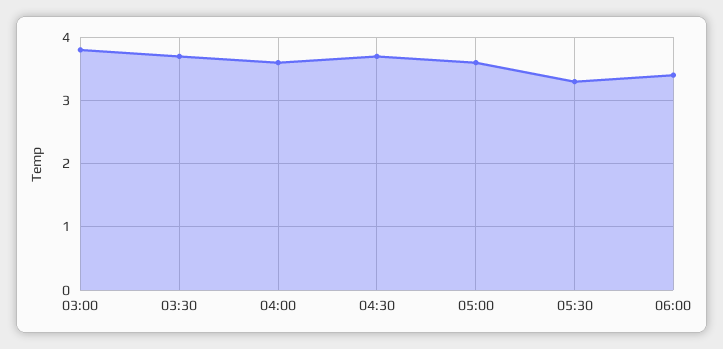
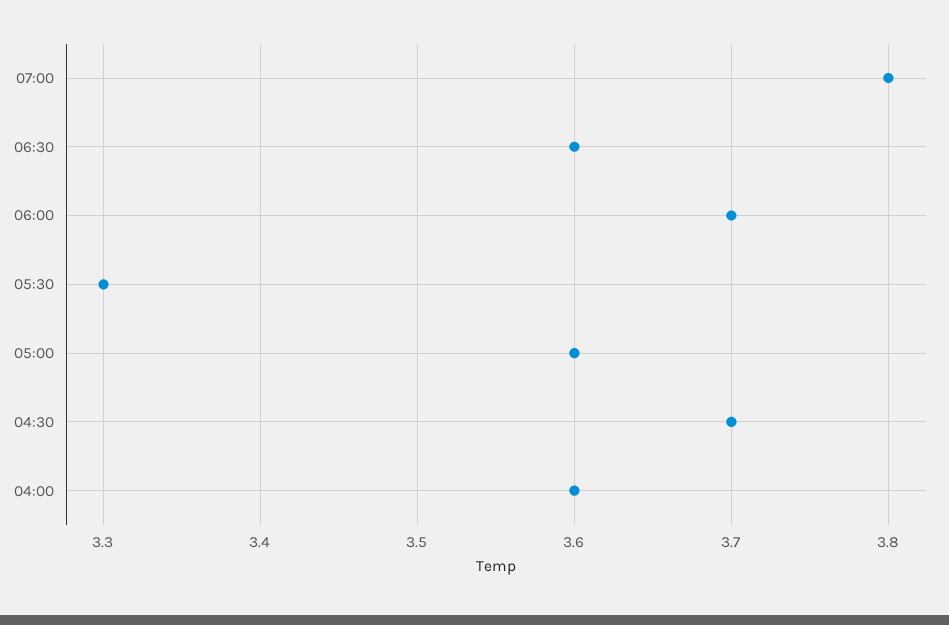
03:00: 3.8 -> none
03:30: 3.7 -> none
06:00: 3.4 -> 3.7
07:00: none -> 3.8
06:30: none -> 3.6

